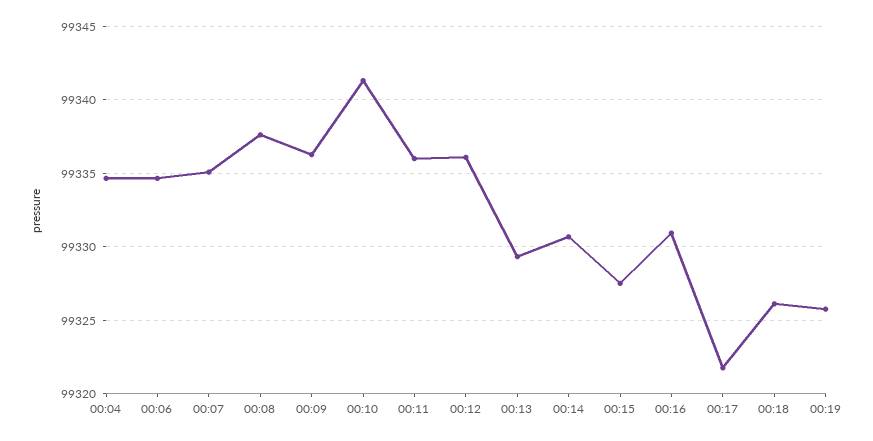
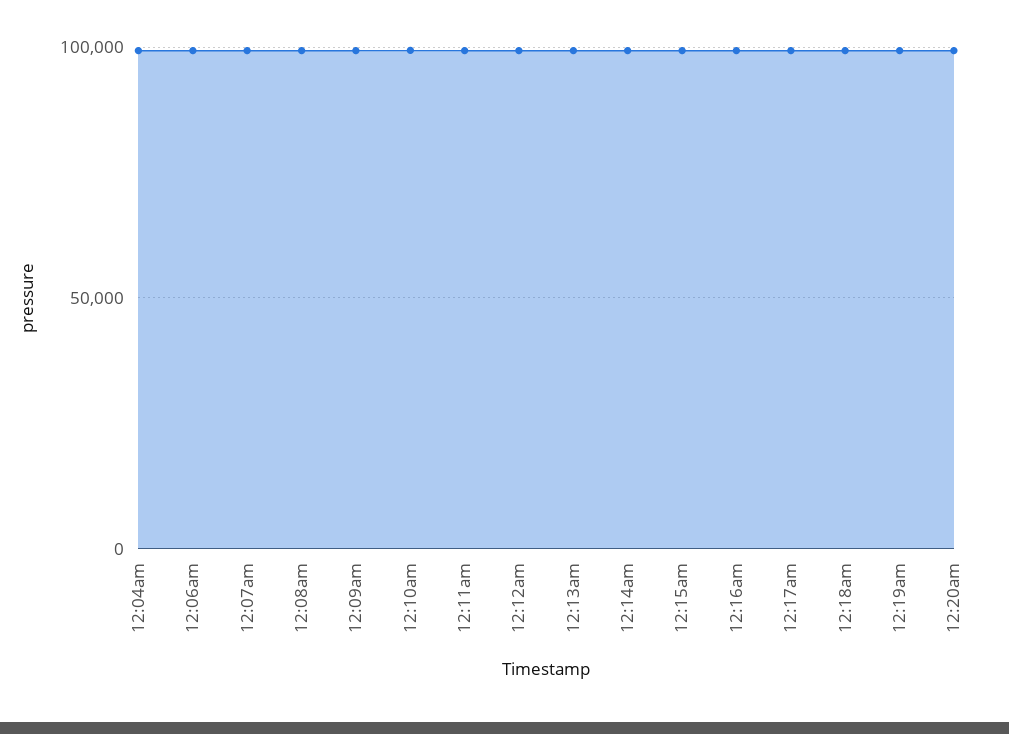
12:20am: none -> 100000

